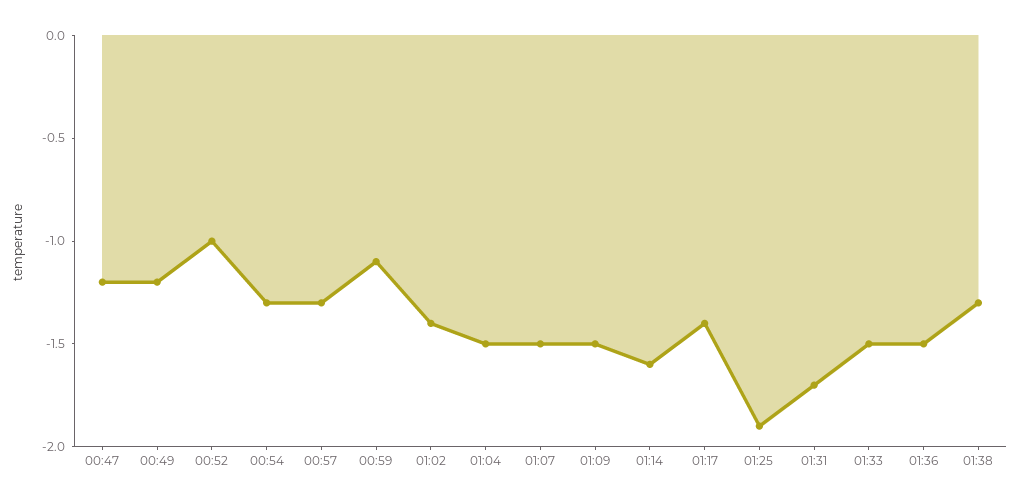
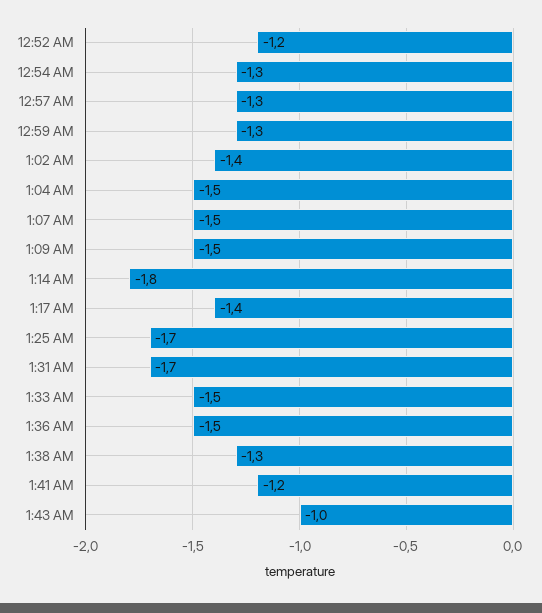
00:47: -1.2 -> none
00:49: -1.2 -> none
00:52: -1 -> -1.2
00:59: -1.1 -> -1.3
01:14: -1.6 -> -1.8
01:25: -1.9 -> -1.7
1:41 AM: none -> -1.2
1:43 AM: none -> -1

